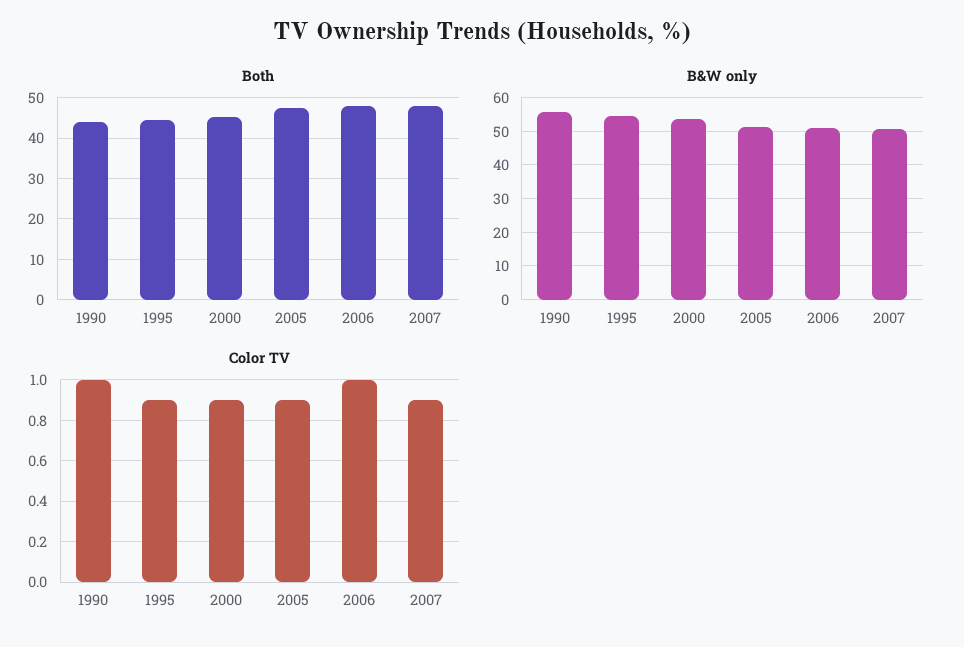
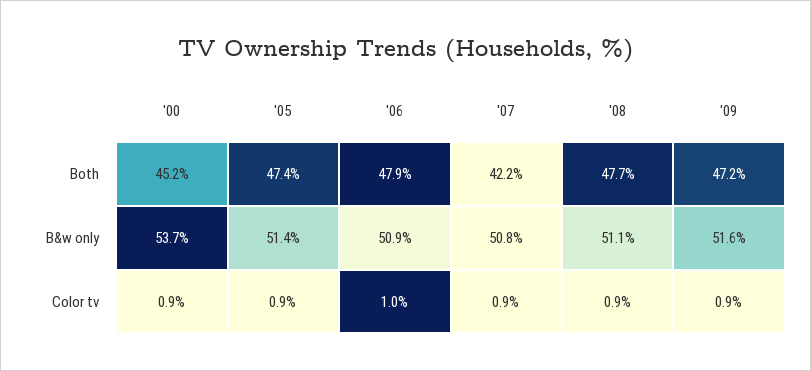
Both, 1990: 44 -> none
Both, 1995: 44 -> none
Both, 2007: 48 -> 42.2
B&W only, 1990: 56 -> none
B&W only, 1995: 54 -> none
Color TV, 1990: 1 -> none
Color TV, 1995: 0.9 -> none
Both, '08: none -> 47.7
Both, '09: none -> 47.2
B&W only, '08: none -> 51.1
B&W only, '09: none -> 51.6
Color TV, '08: none -> 0.9
Color TV, '09: none -> 0.9

